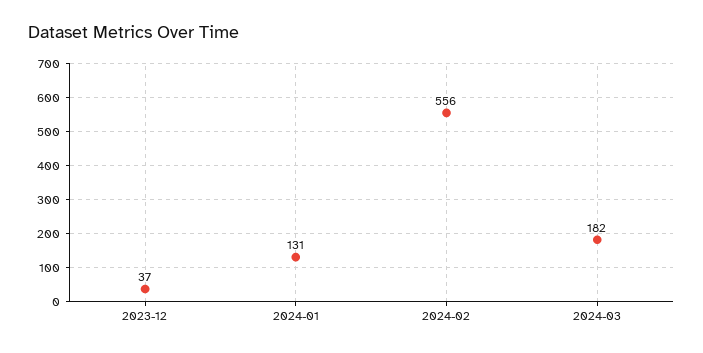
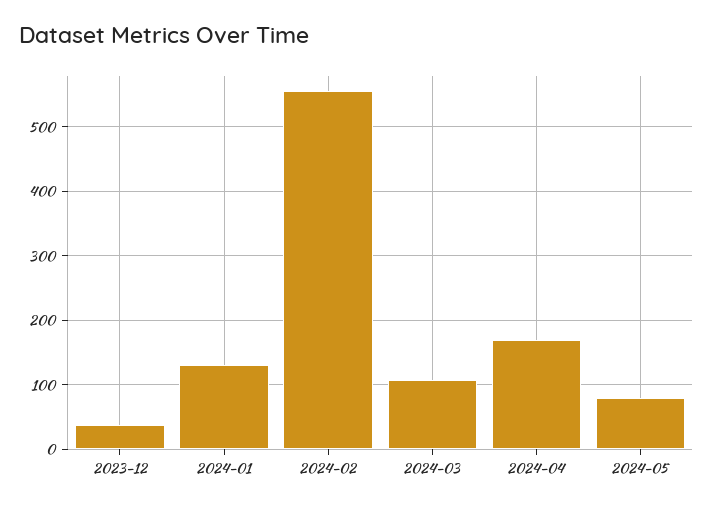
2024-03: 182 -> 110
2024-04: none -> 170
2024-05: none -> 80

